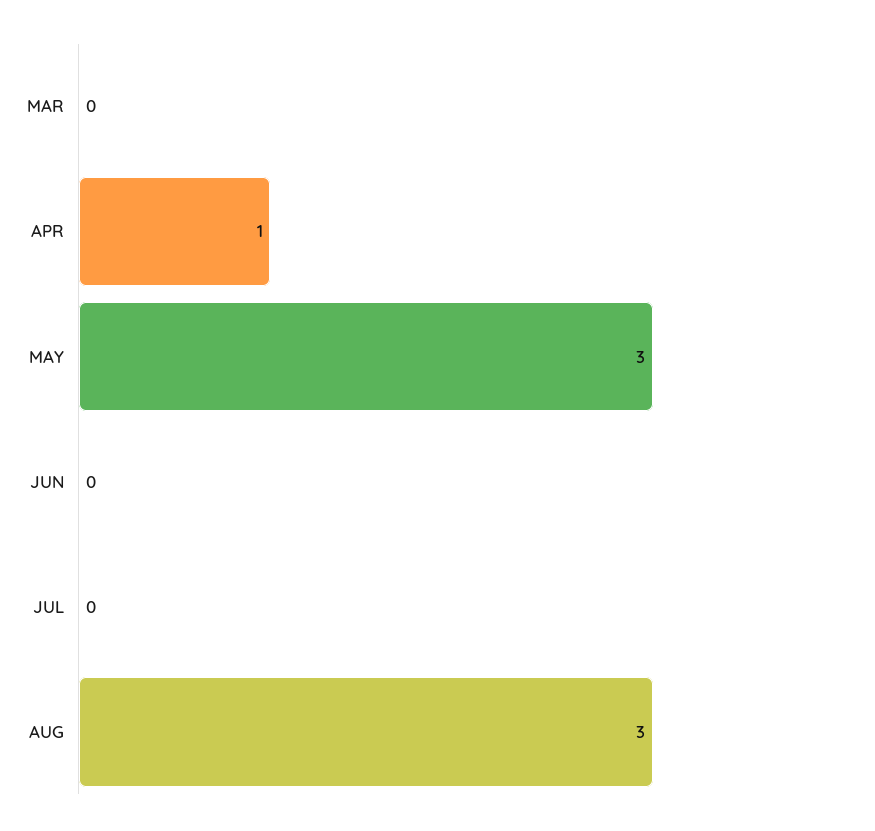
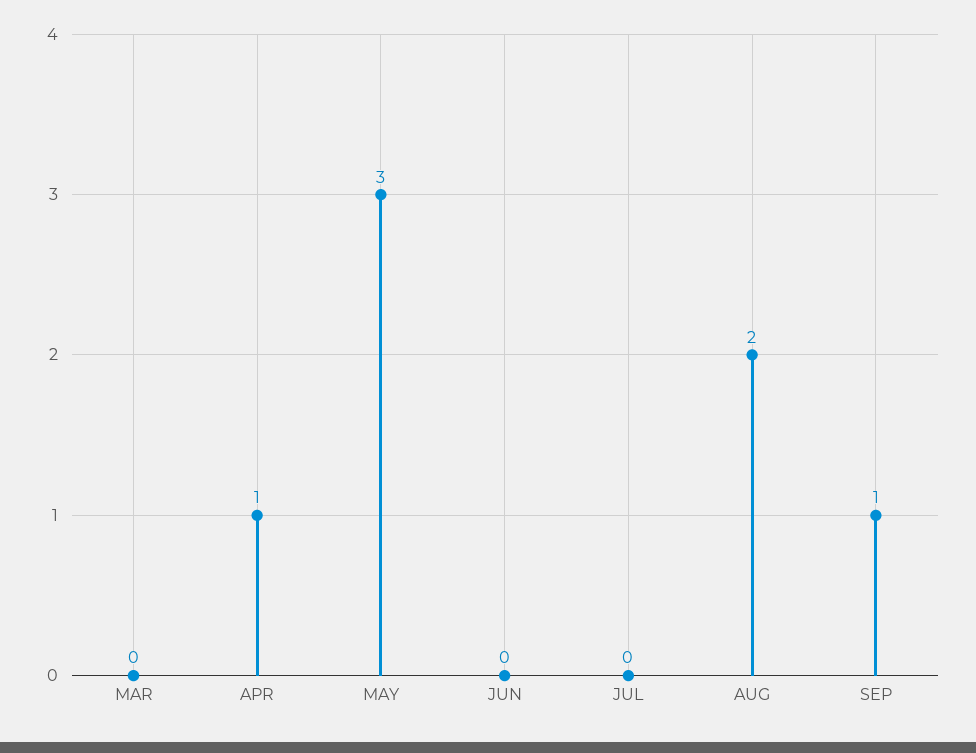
AUG: 3 -> 2
SEP: none -> 1

